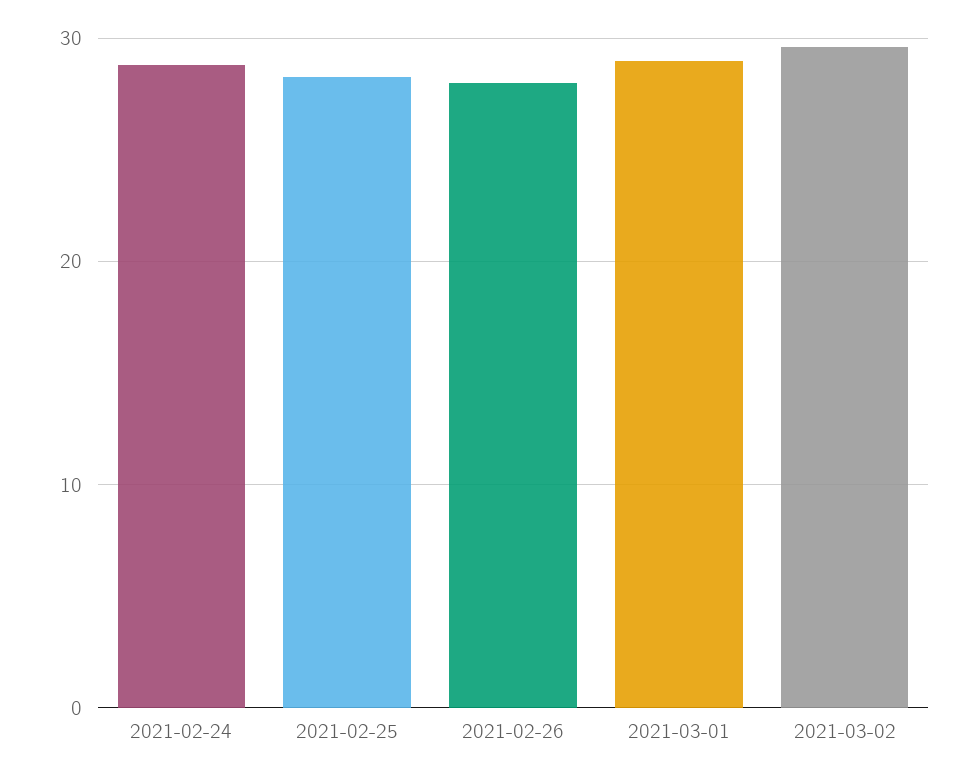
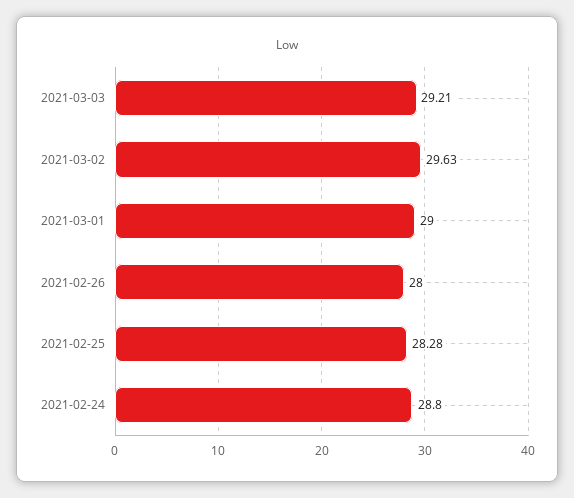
2021-03-03: none -> 29.21

